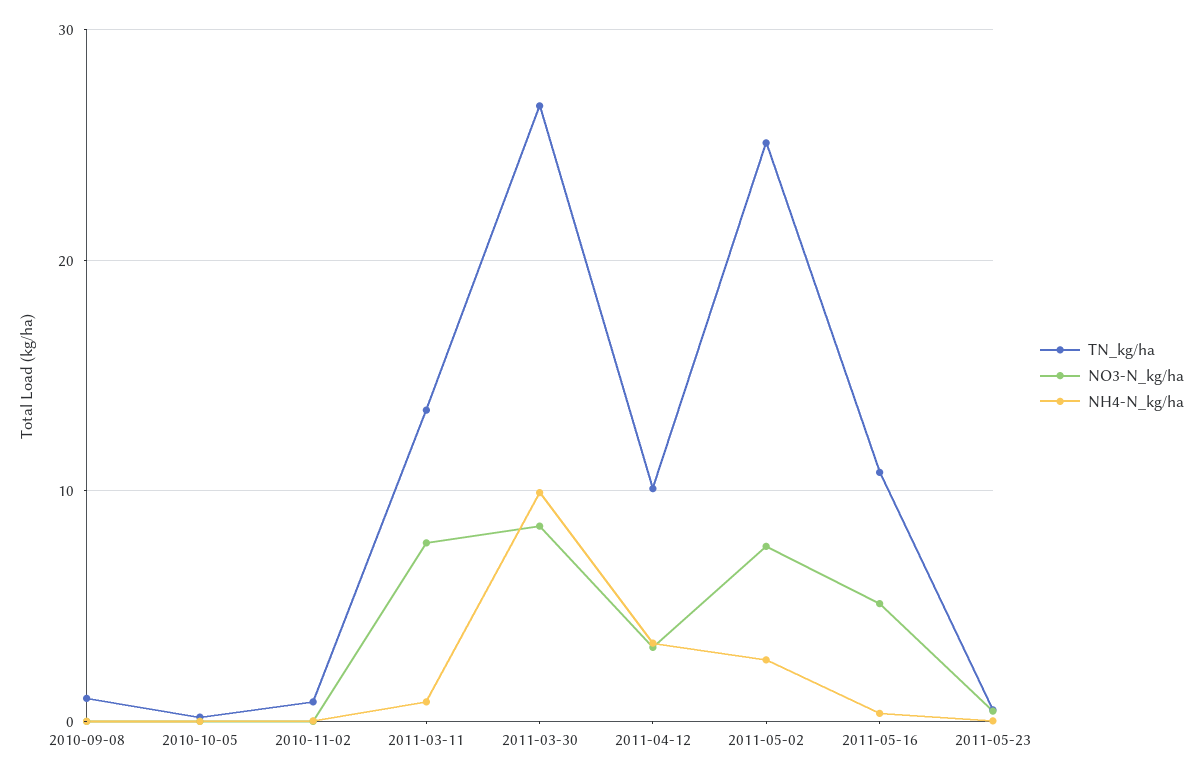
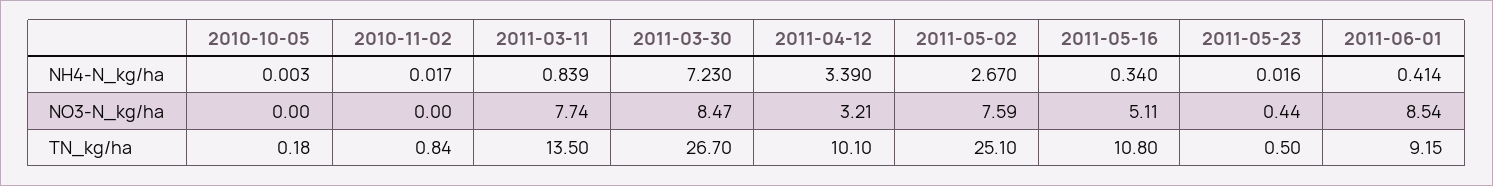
TN_kg/ha, 2010-09-08: 1 -> none
NO3-N_kg/ha, 2010-09-08: 0 -> none
NH4-N_kg/ha, 2010-09-08: 0 -> none
NH4-N_kg/ha, 2011-03-30: 10 -> 7.23
NH4-N_kg/ha, 2011-06-01: none -> 0.414
NO3-N_kg/ha, 2011-06-01: none -> 8.54
TN_kg/ha, 2011-06-01: none -> 9.15

